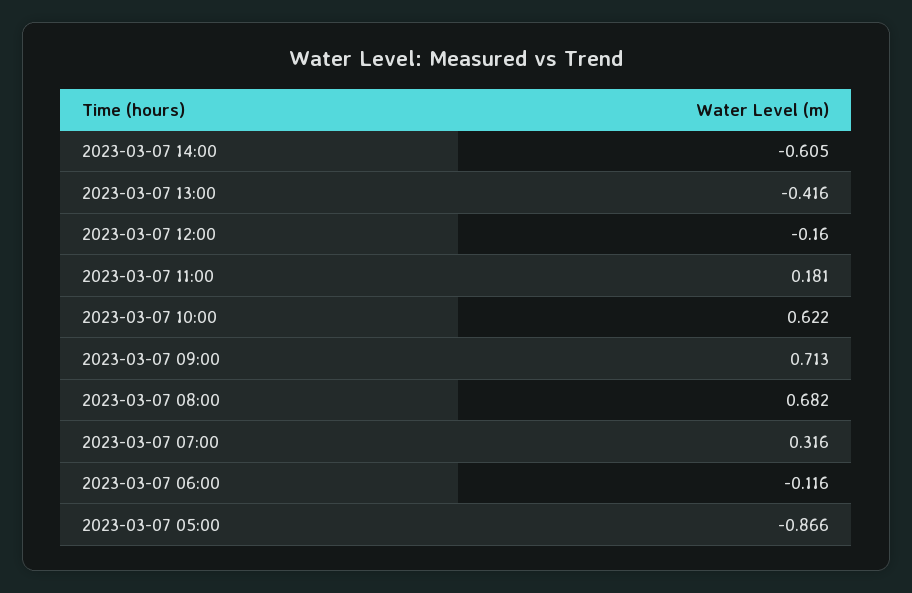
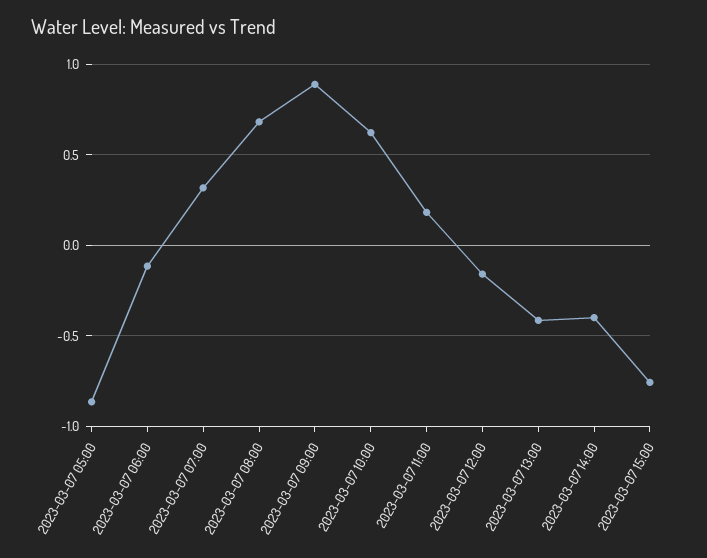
2023-03-07 14:00: -0.605 -> -0.4
2023-03-07 09:00: 0.713 -> 0.9
2023-03-07 15:00: none -> -0.75

